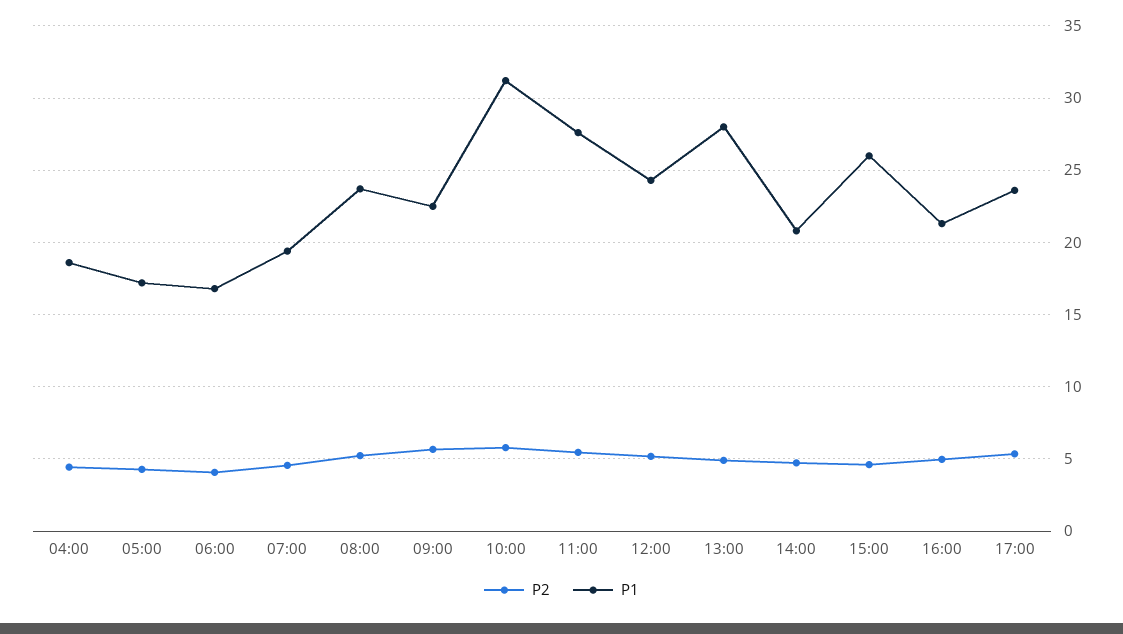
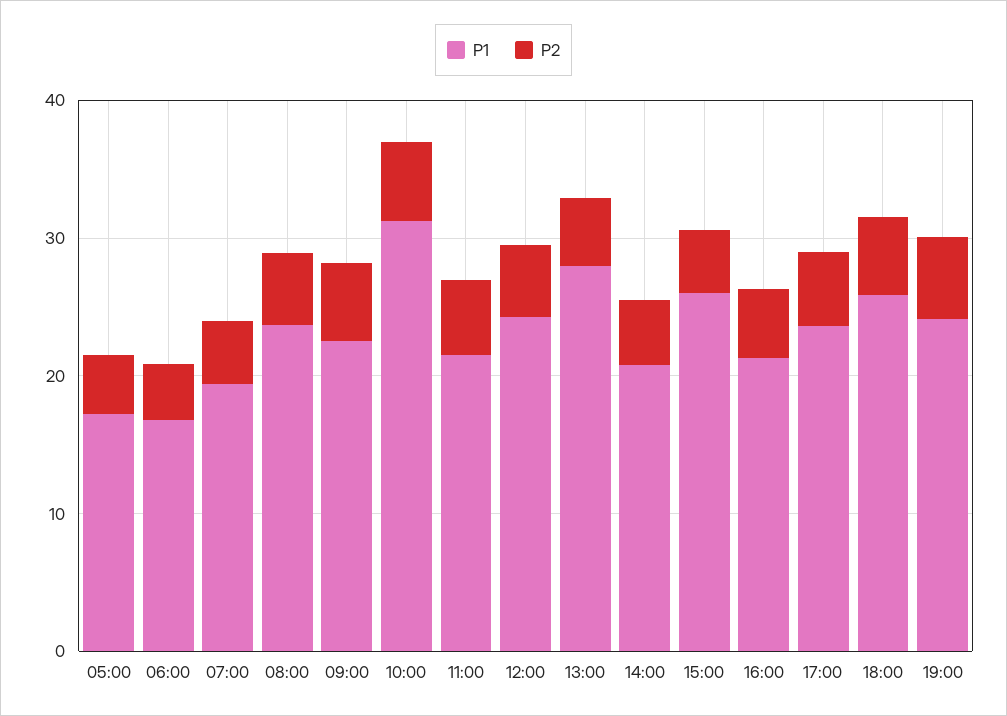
P2, 04:00: 4.5 -> none
P1, 04:00: 18.5 -> none
P1, 11:00: 27.5 -> 22
P1, 18:00: none -> 26
P2, 18:00: none -> 6
P1, 19:00: none -> 24
P2, 19:00: none -> 6

